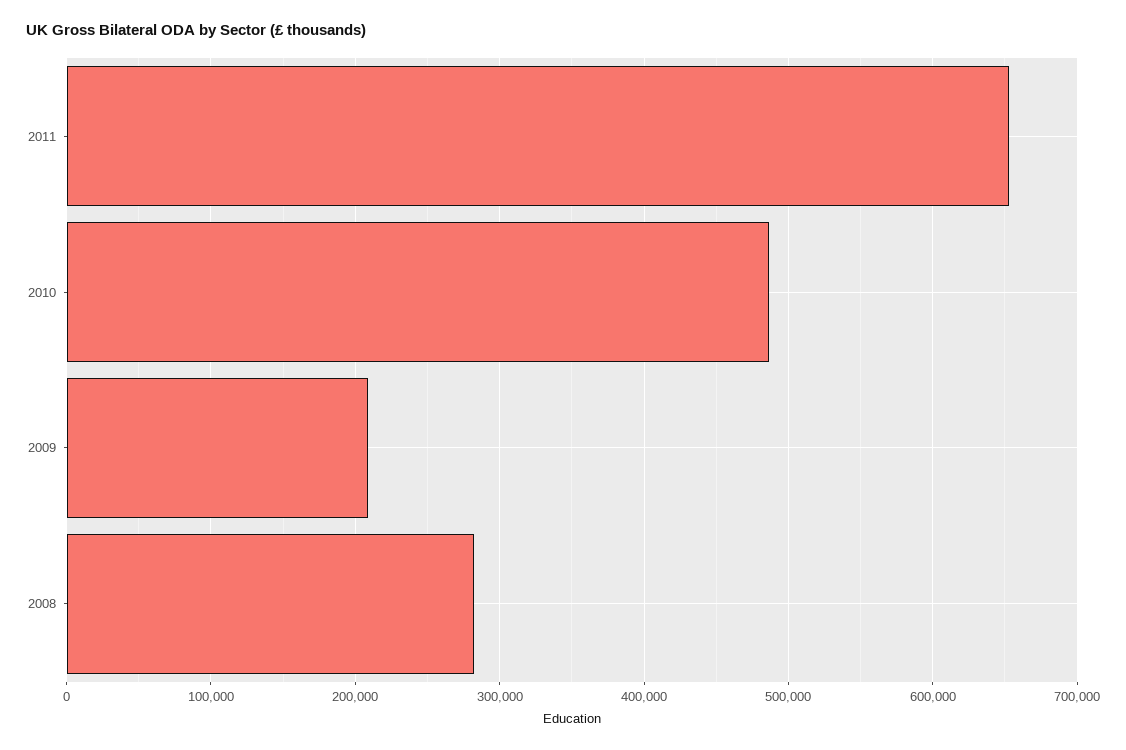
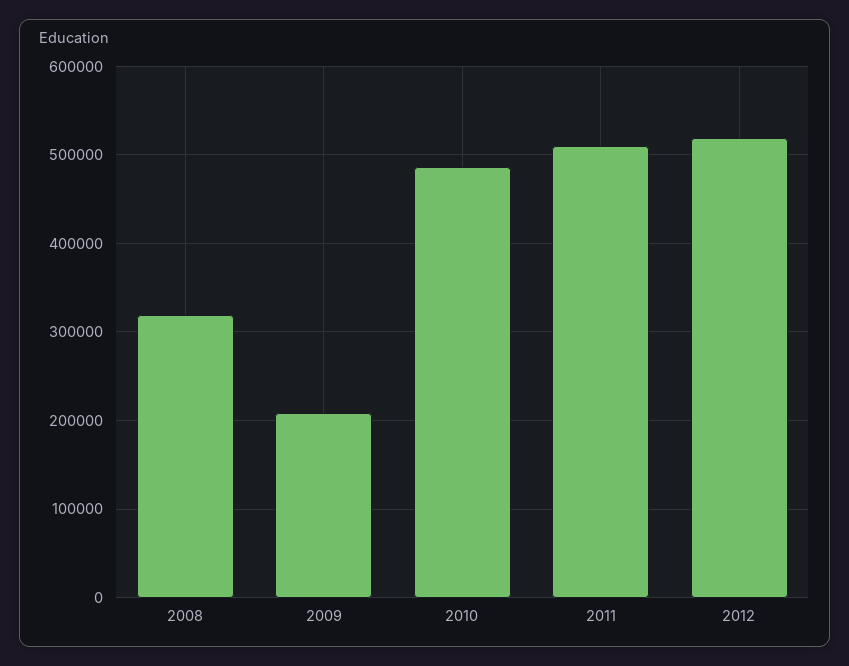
2011: 650000 -> 510000
2008: 280000 -> 320000
2012: none -> 520000

